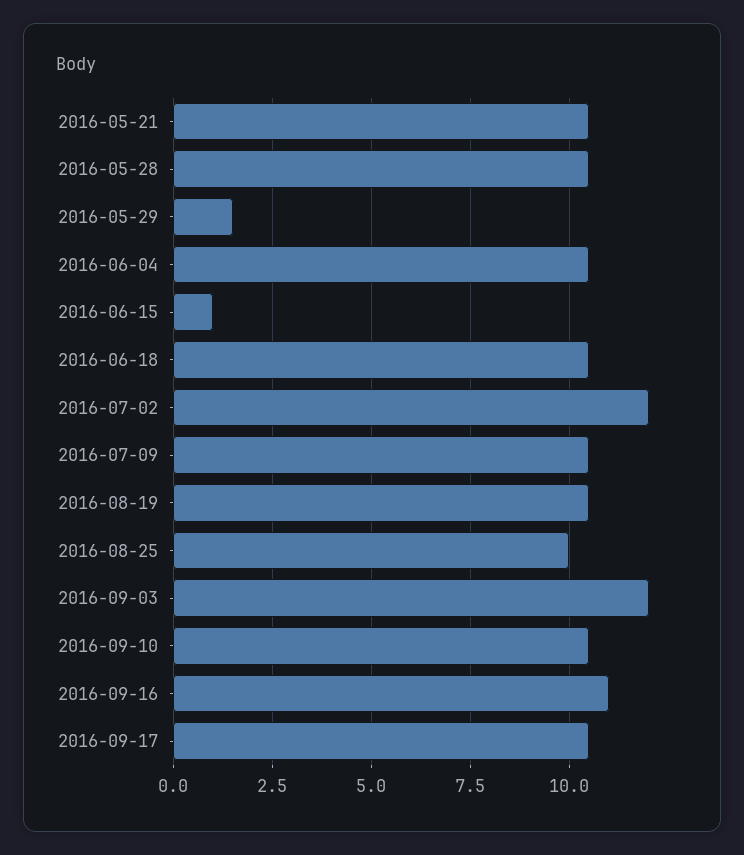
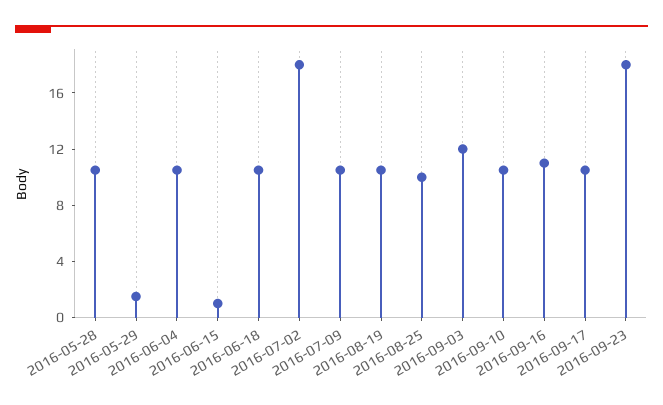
2016-05-21: 10.5 -> none
2016-07-02: 12 -> 18
2016-09-23: none -> 18

